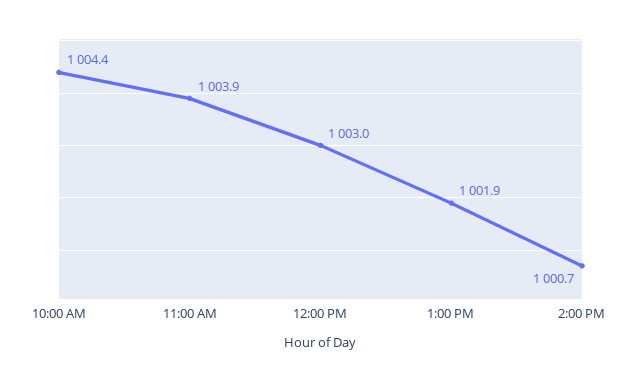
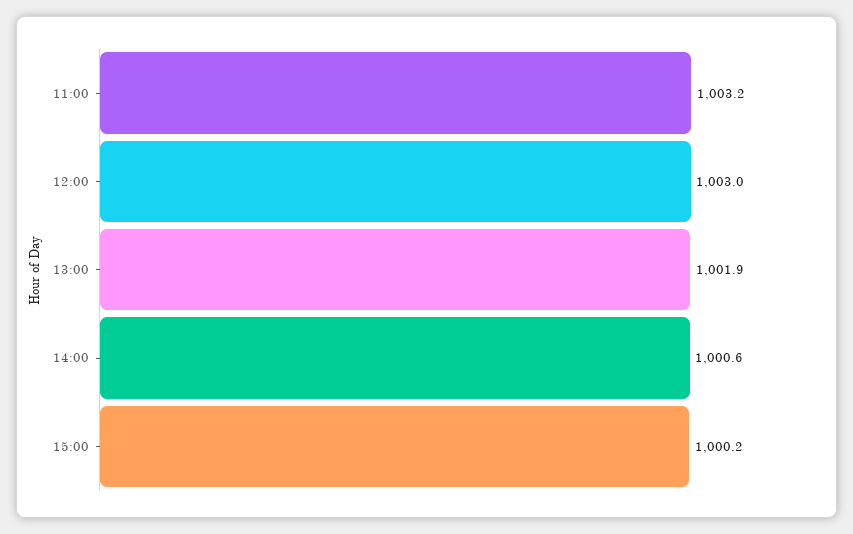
10:00 AM: 1004.4 -> none
11:00 AM: 1003.9 -> 1003.2
2:00 PM: 1000.7 -> 1000.6
15:00: none -> 1000.2

